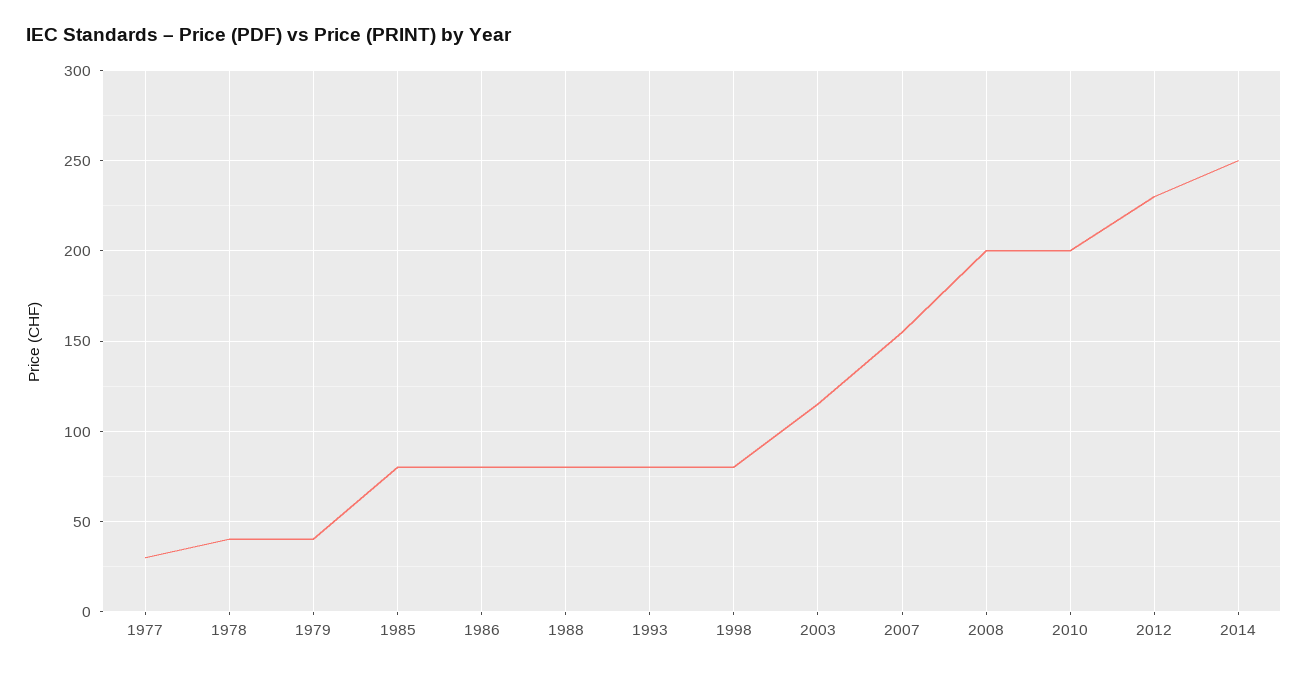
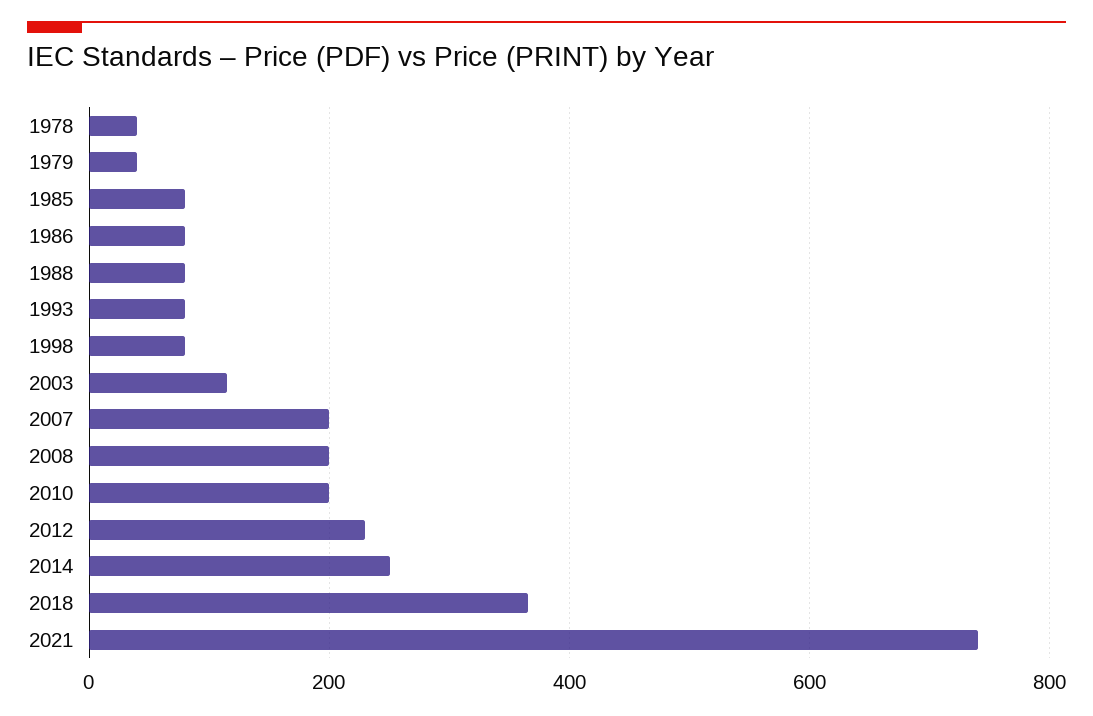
1977: 30 -> none
2007: 155 -> 200
2018: none -> 360
2021: none -> 740

